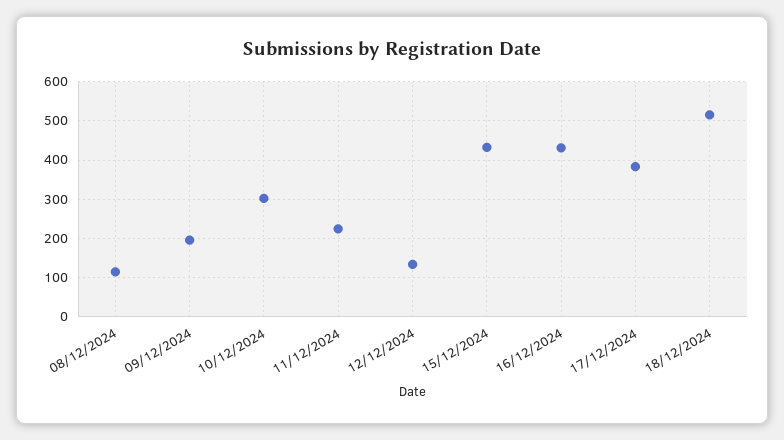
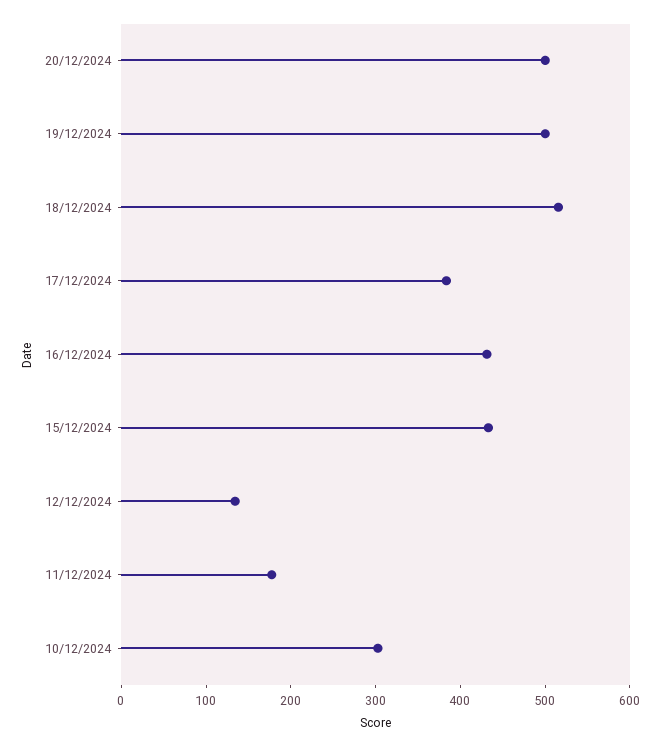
08/12/2024: 120 -> none
09/12/2024: 200 -> none
11/12/2024: 220 -> 180
20/12/2024: none -> 500
19/12/2024: none -> 500

